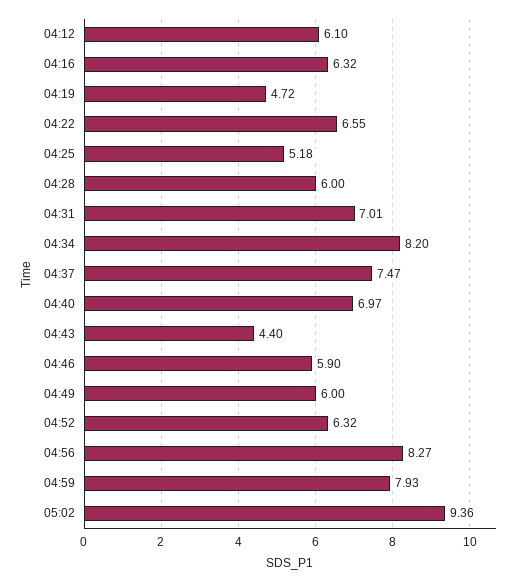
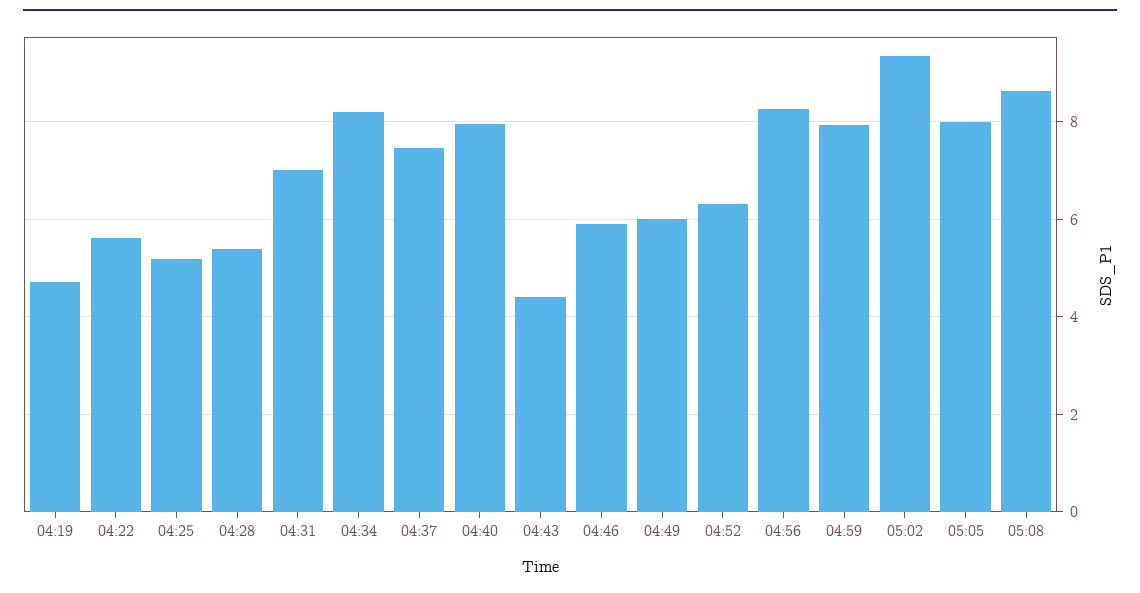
04:12: 6.1 -> none
04:16: 6.32 -> none
04:22: 6.55 -> 5.6
04:28: 6 -> 5.4
04:40: 6.97 -> 8
05:05: none -> 8
05:08: none -> 8.6

